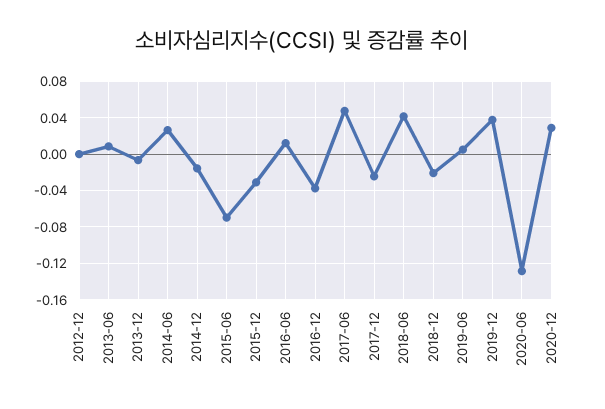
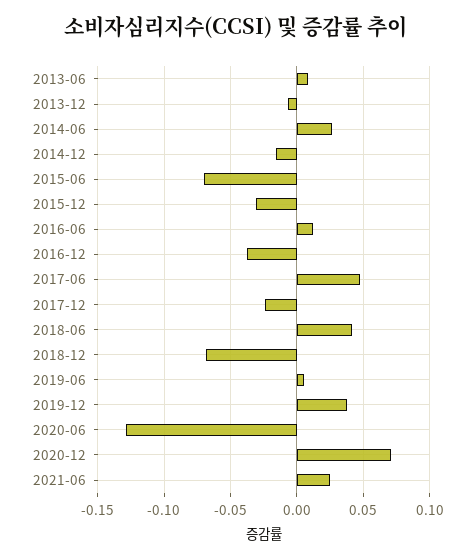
2012-12: 0 -> none
2018-12: -0.02 -> -0.07
2020-12: 0.03 -> 0.07
2021-06: none -> 0.025

